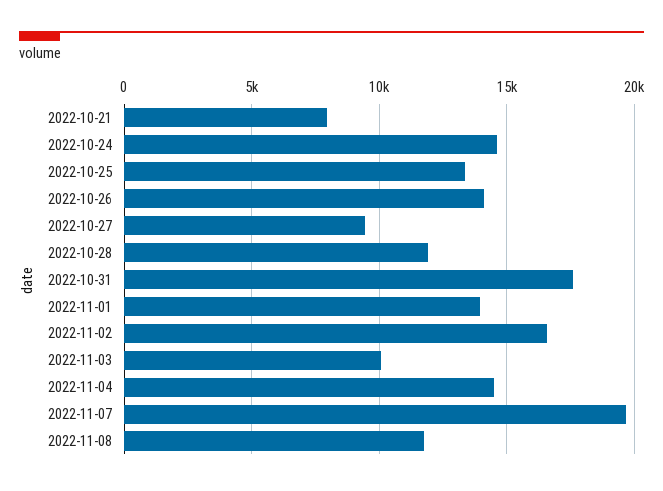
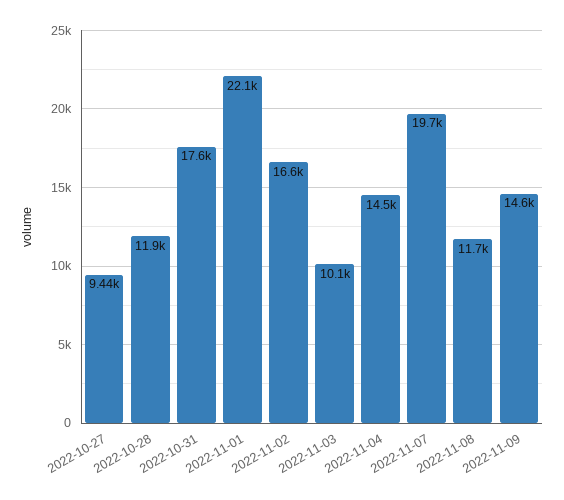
2022-10-21: 8000 -> none
2022-10-24: 14500 -> none
2022-10-25: 13500 -> none
2022-10-26: 14000 -> none
2022-11-01: 14000 -> 22100
2022-11-09: none -> 14600

